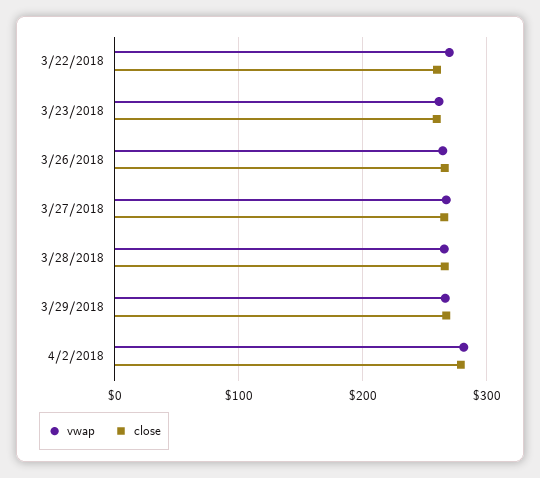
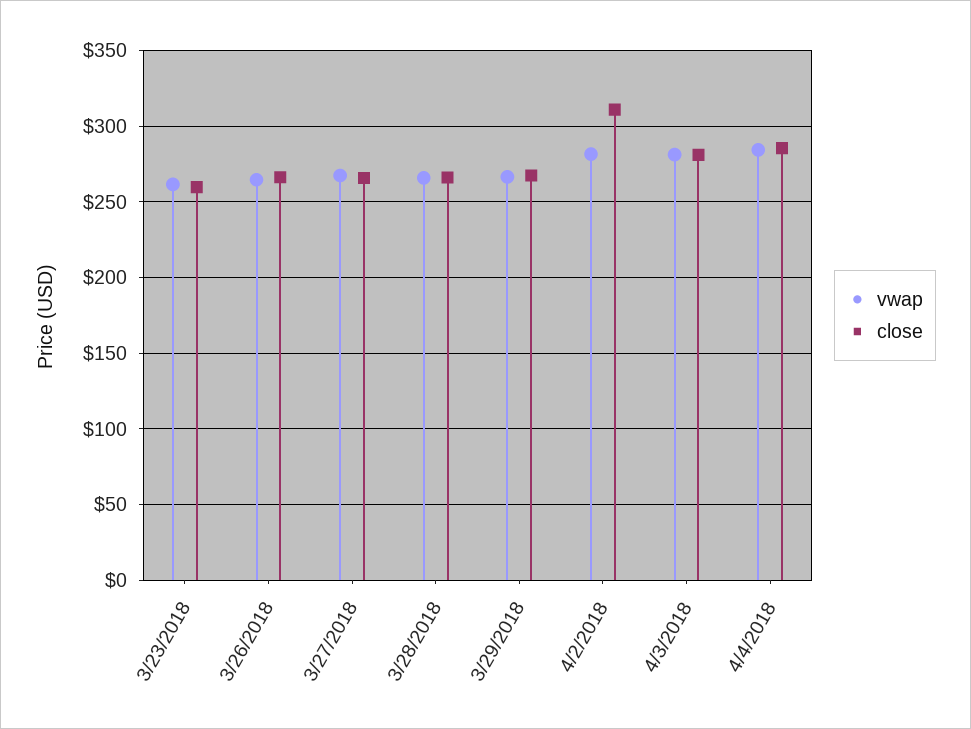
vwap, 3/22/2018: 270 -> none
close, 3/22/2018: 260 -> none
close, 4/2/2018: 280 -> 310
vwap, 4/3/2018: none -> 280
close, 4/3/2018: none -> 280
vwap, 4/4/2018: none -> 285
close, 4/4/2018: none -> 285

